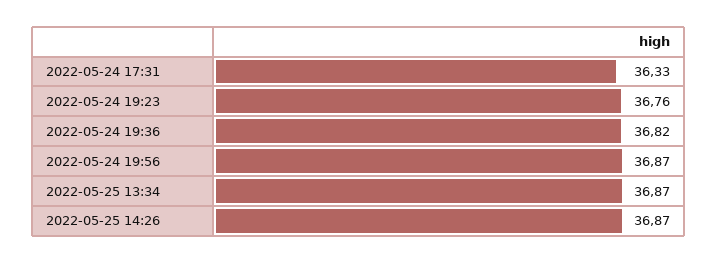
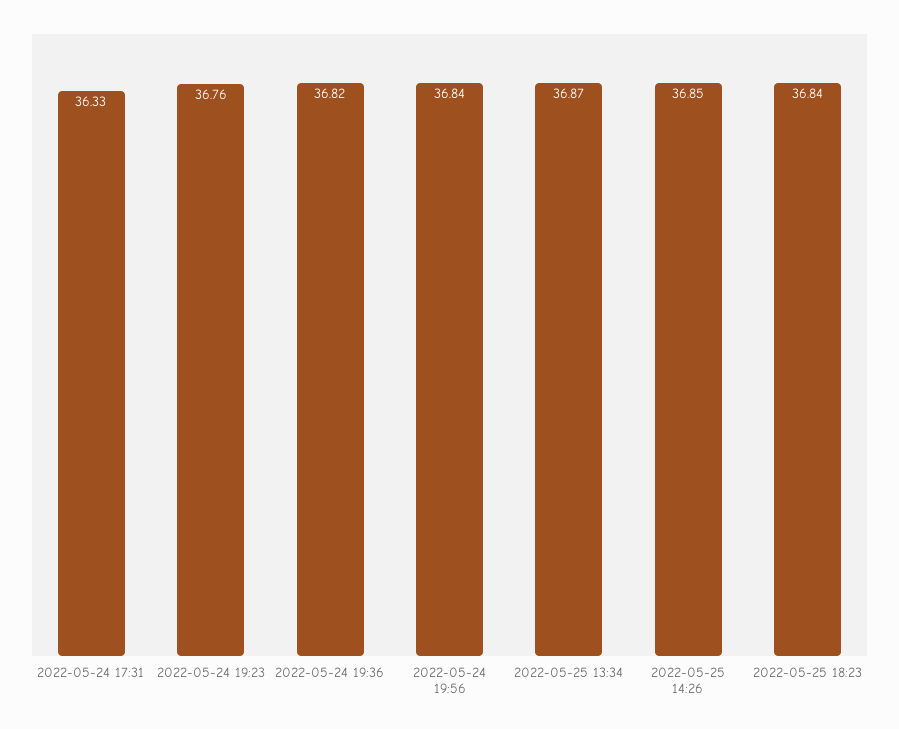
2022-05-24 19:56: 36.87 -> 36.84
2022-05-25 14:26: 36.87 -> 36.85
2022-05-25 18:23: none -> 36.84

